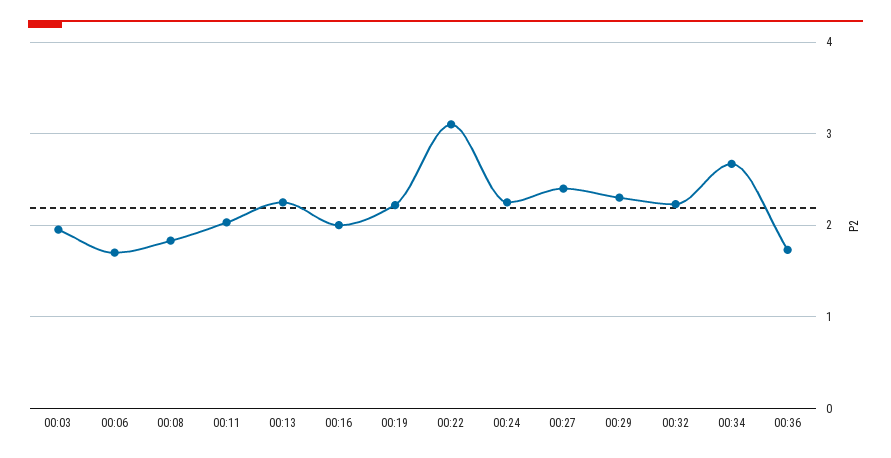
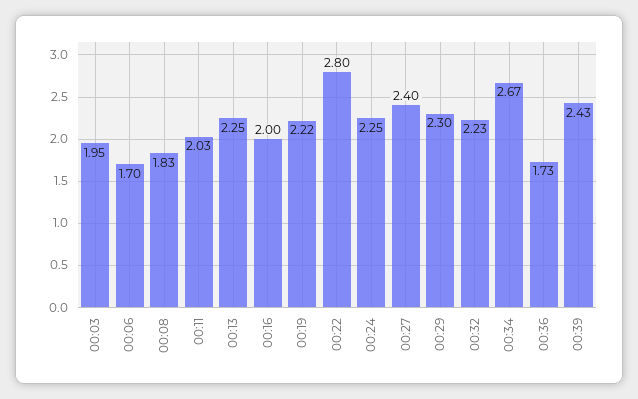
00:22: 3.1 -> 2.8
00:39: none -> 2.43

